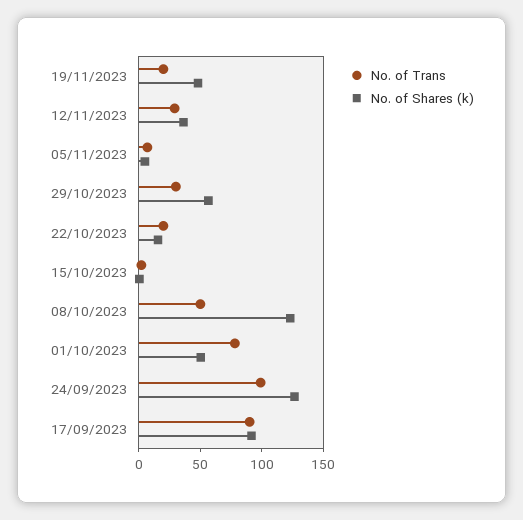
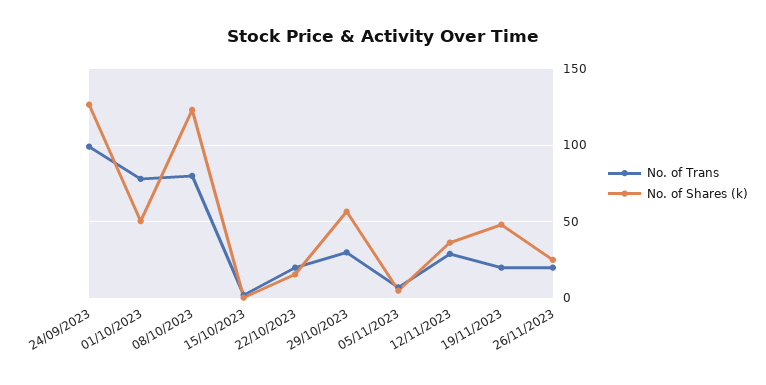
No. of Trans, 08/10/2023: 50 -> 80
No. of Trans, 17/09/2023: 90 -> none
No. of Shares (k), 17/09/2023: 90 -> none
No. of Trans, 26/11/2023: none -> 20
No. of Shares (k), 26/11/2023: none -> 25

